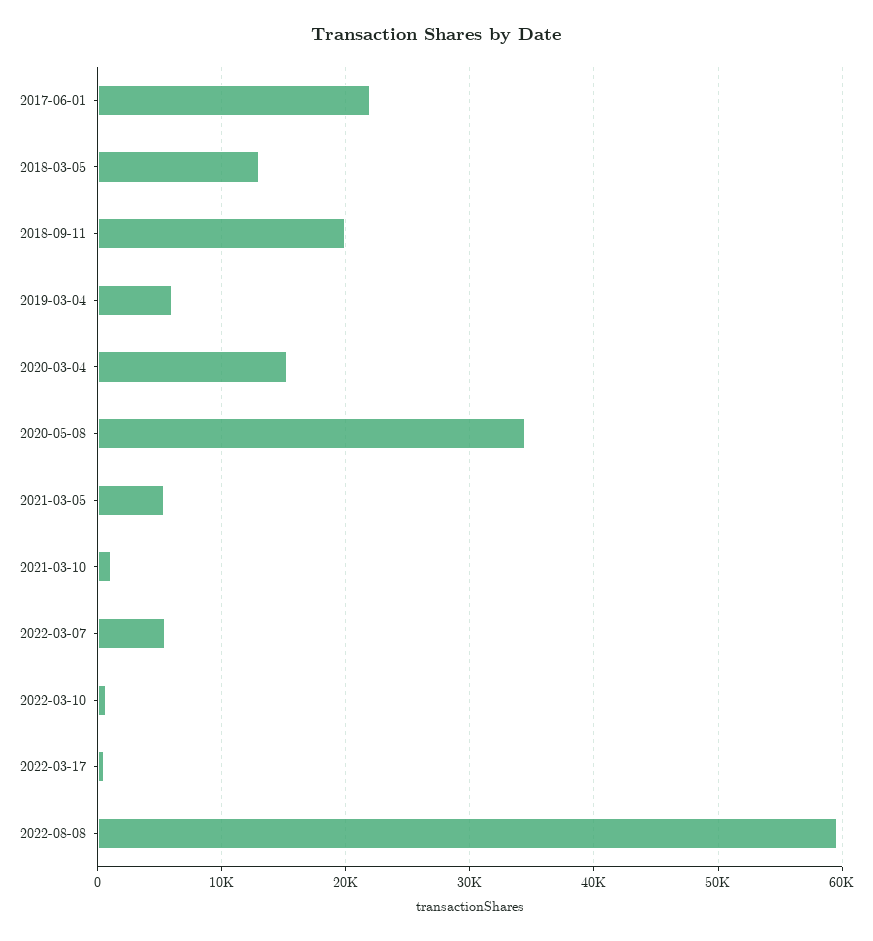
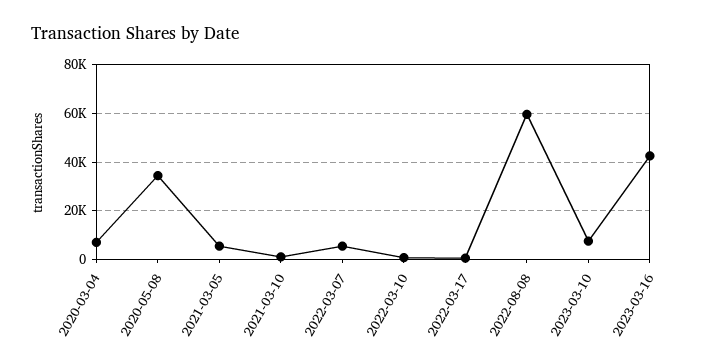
2017-06-01: 22000 -> none
2018-03-05: 13000 -> none
2018-09-11: 20000 -> none
2019-03-04: 6000 -> none
2020-03-04: 15000 -> 7500
2023-03-10: none -> 7500
2023-03-16: none -> 42500

